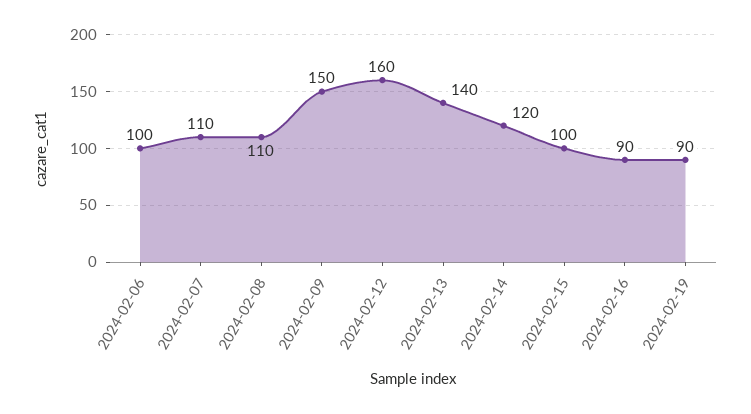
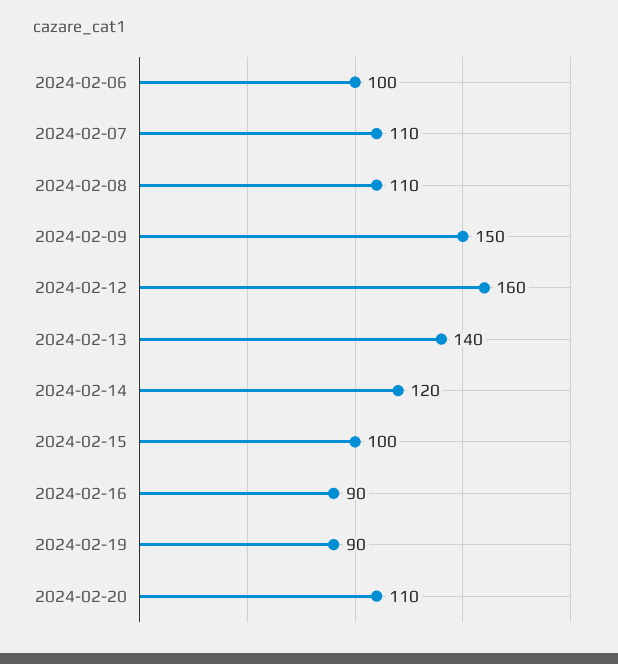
2024-02-20: none -> 110

